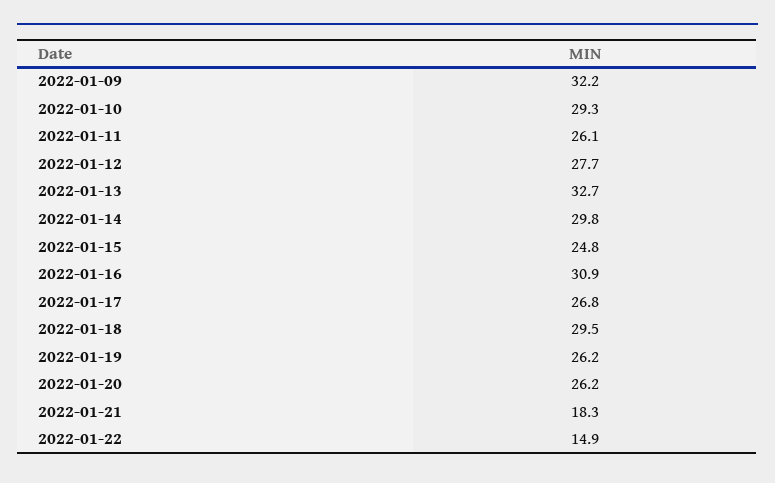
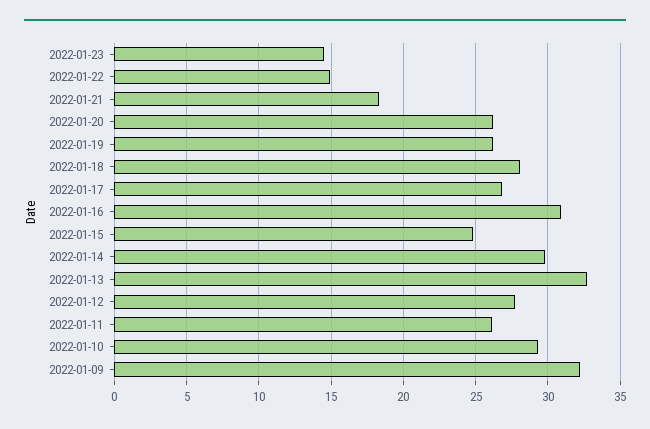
2022-01-18: 29.5 -> 28
2022-01-23: none -> 14.5

